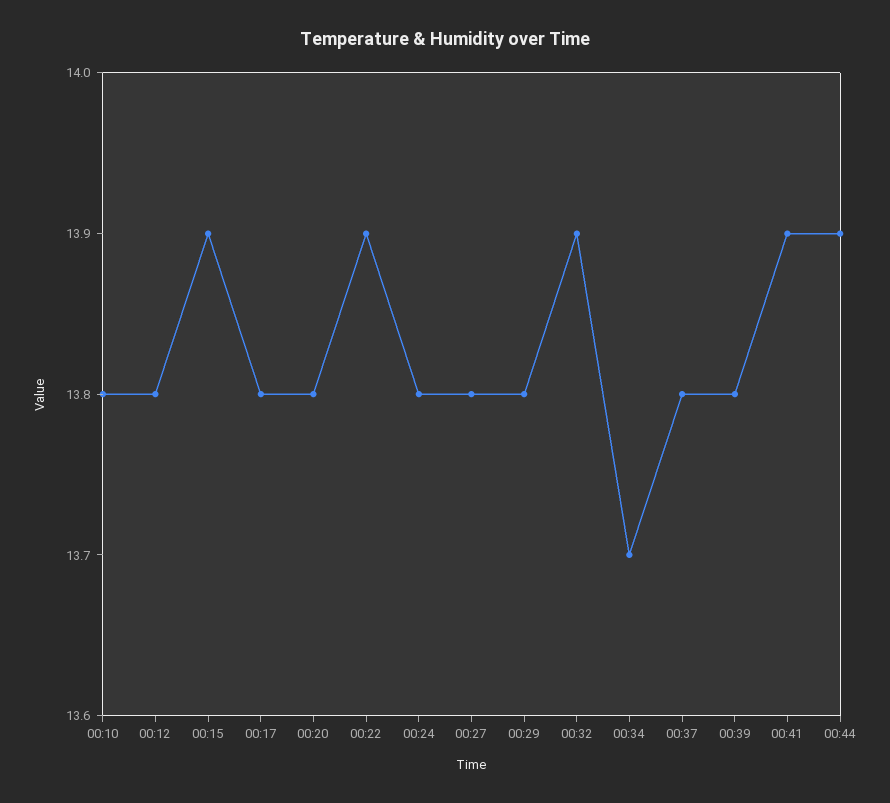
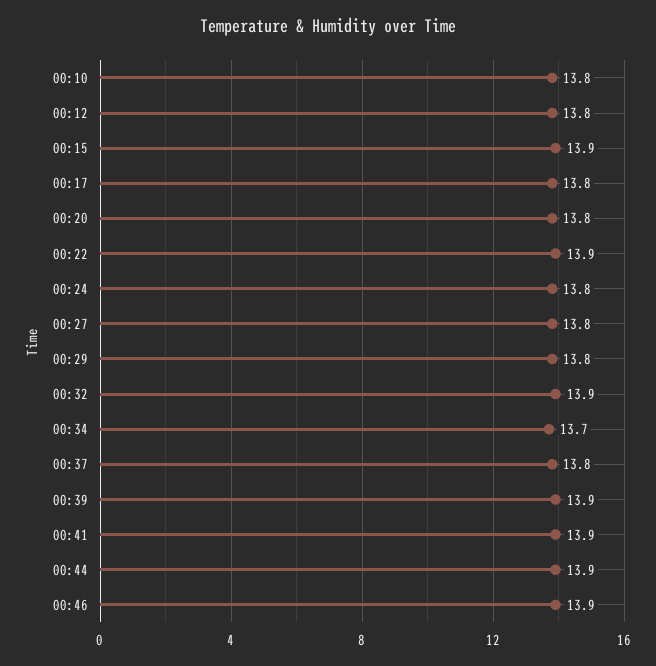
00:39: 13.8 -> 13.9
00:46: none -> 13.9

